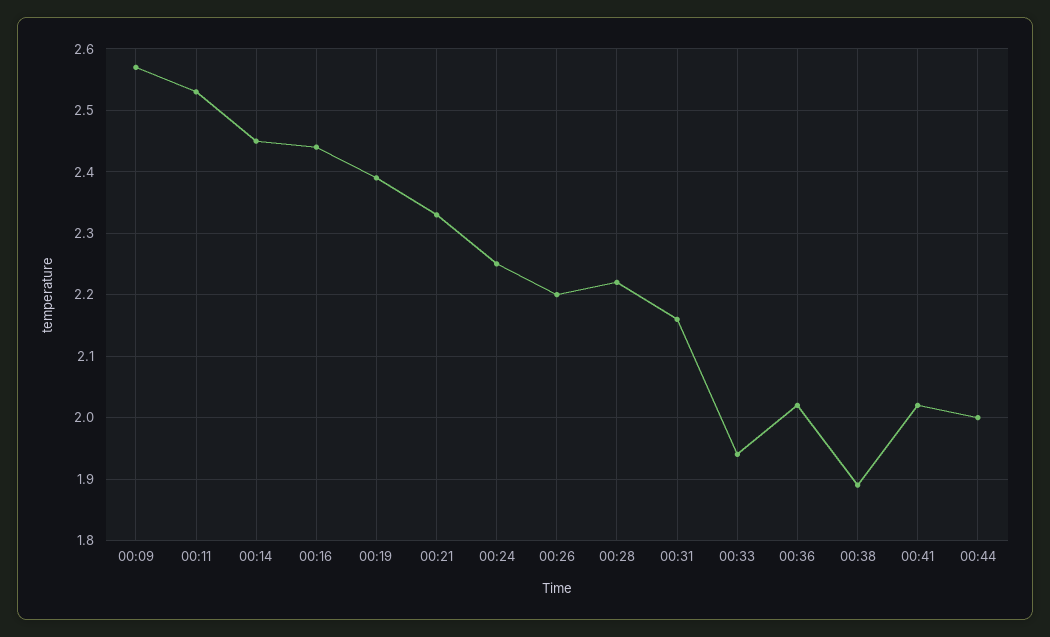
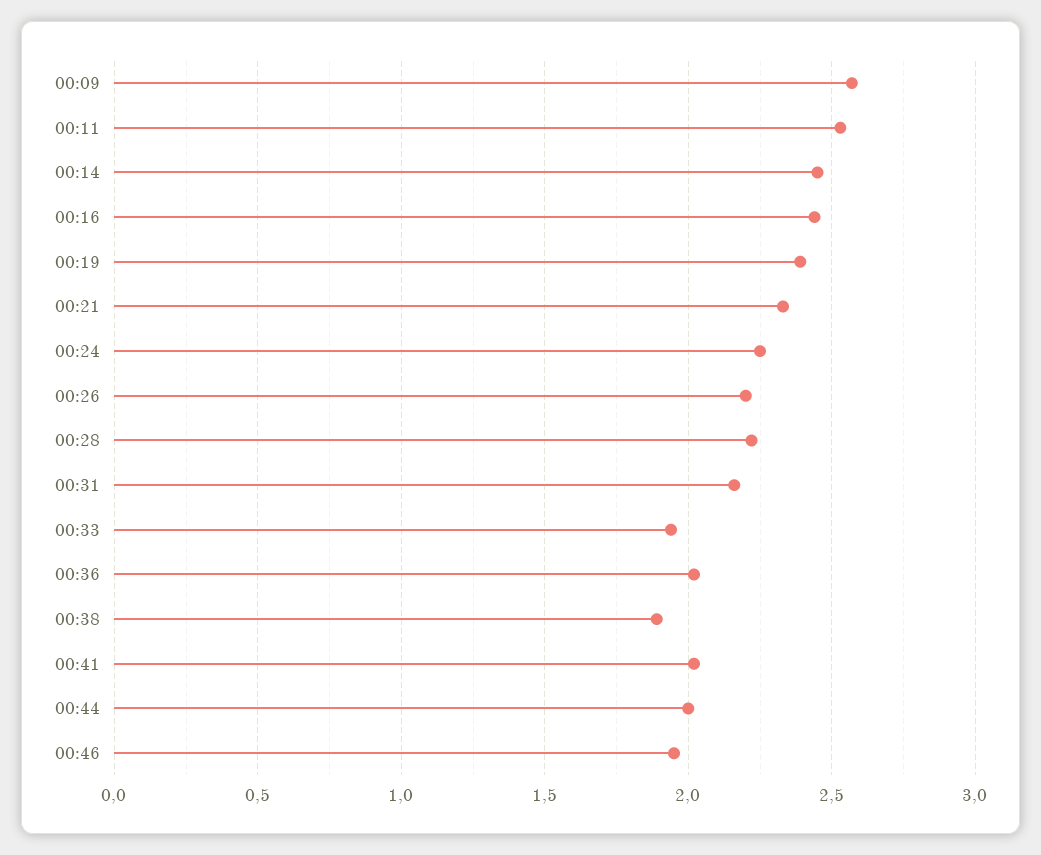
00:46: none -> 1.95

